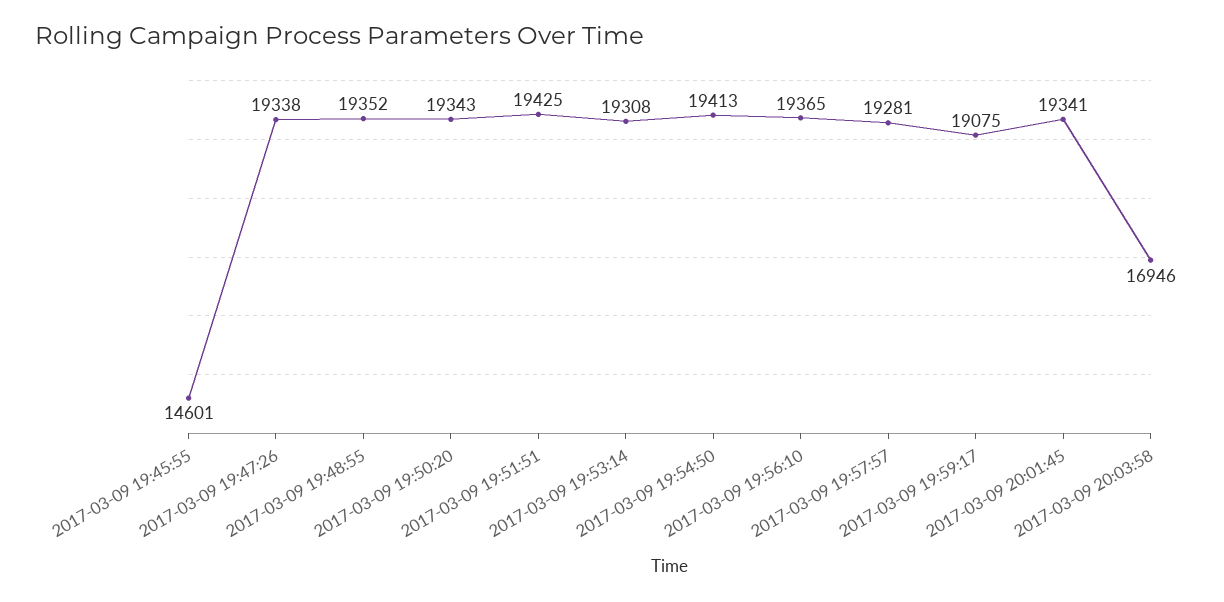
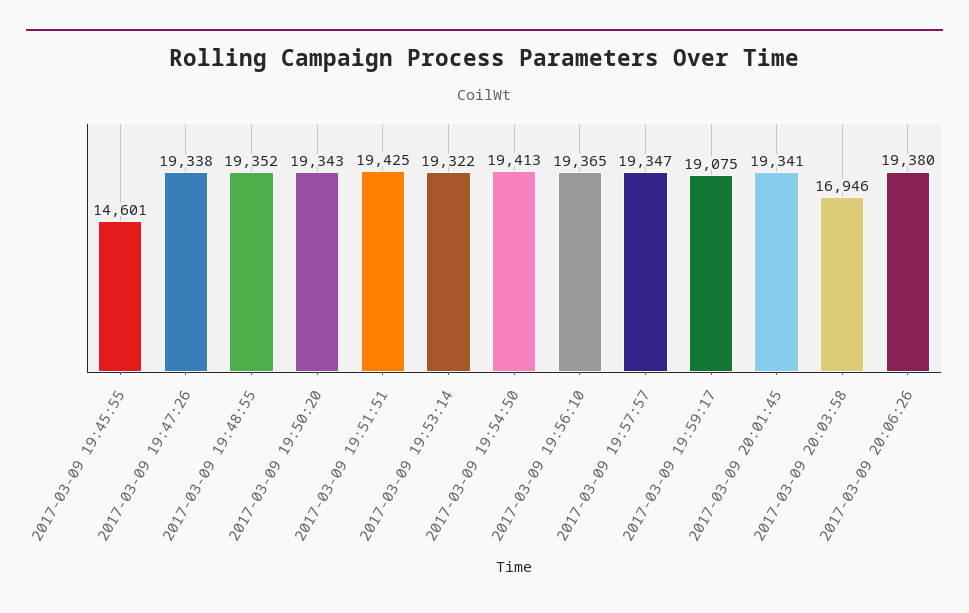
2017-03-09 19:53:14: 19308 -> 19322
2017-03-09 19:57:57: 19281 -> 19347
2017-03-09 20:06:26: none -> 19380

